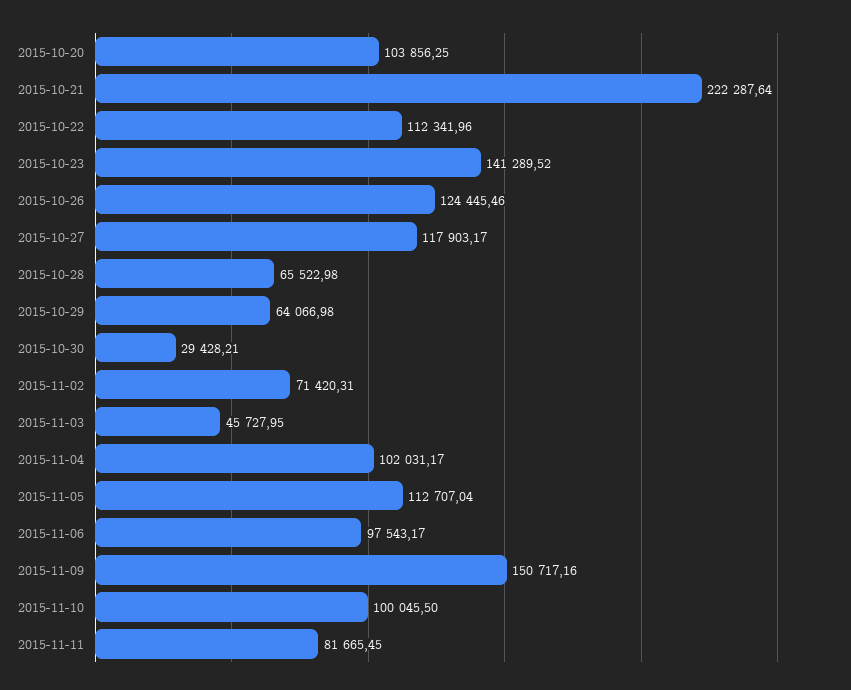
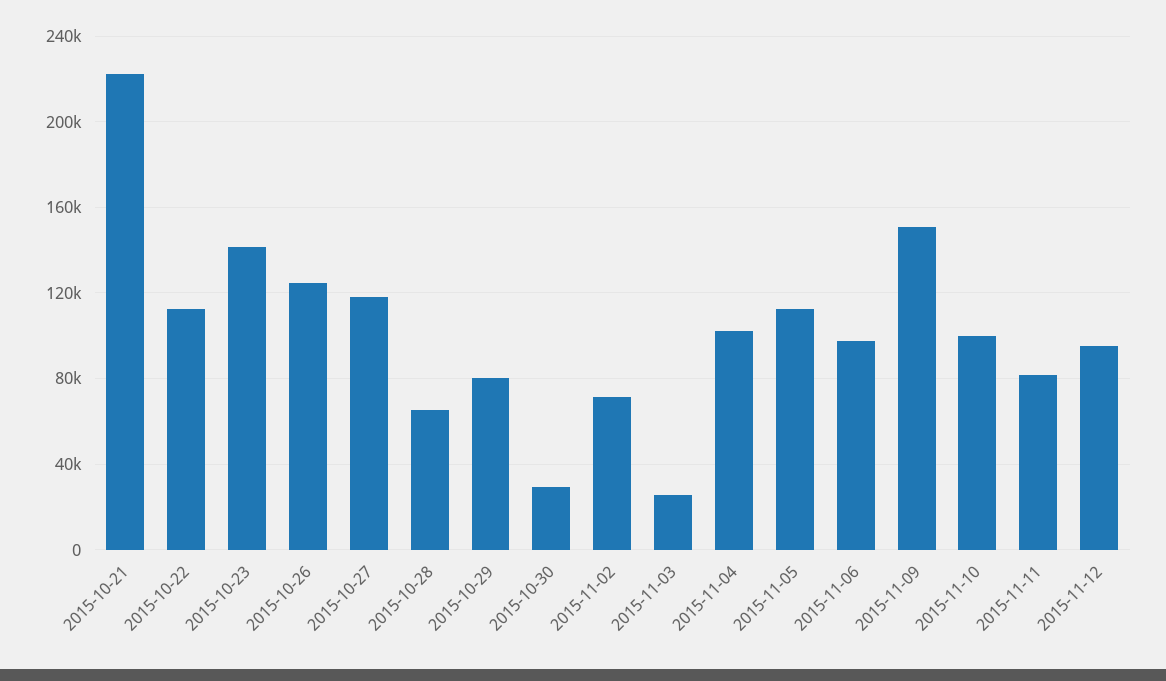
2015-10-20: 103856.25 -> none
2015-10-29: 64066.98 -> 80000
2015-11-03: 45727.95 -> 25000
2015-11-12: none -> 95000

